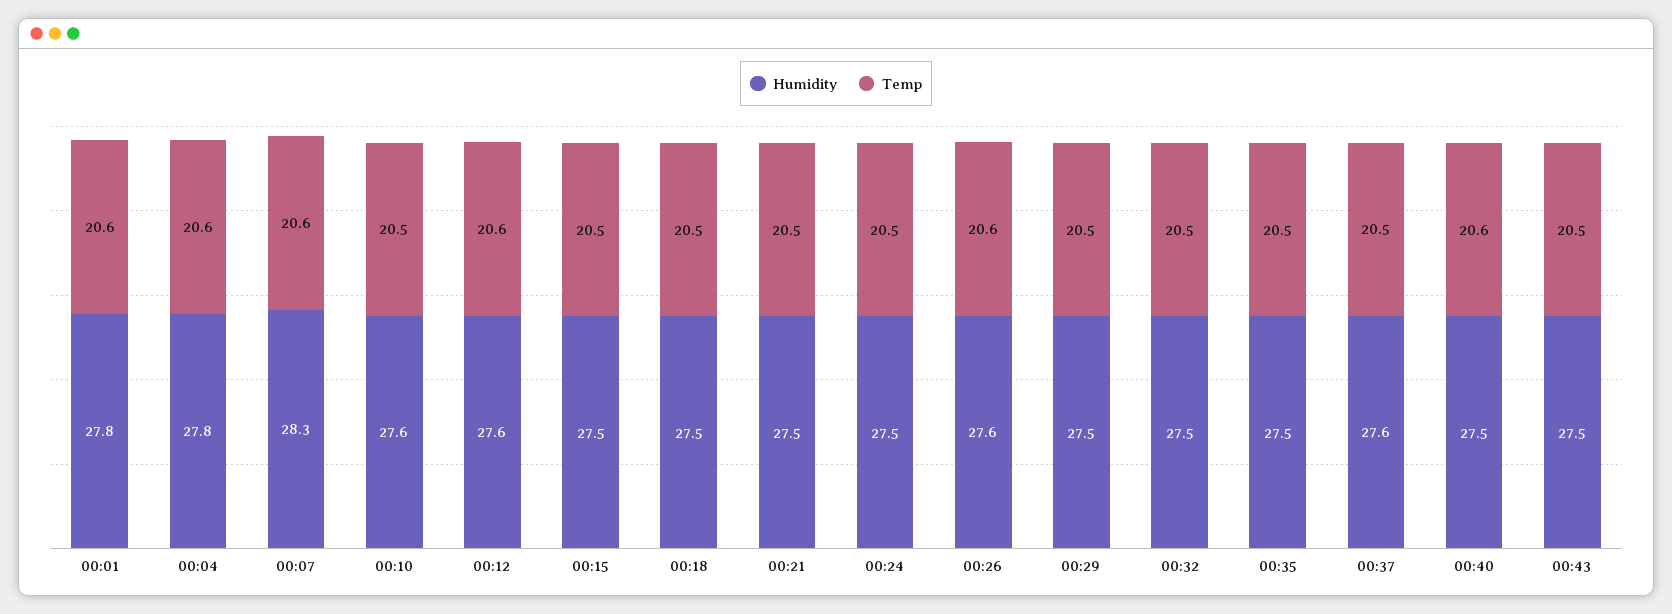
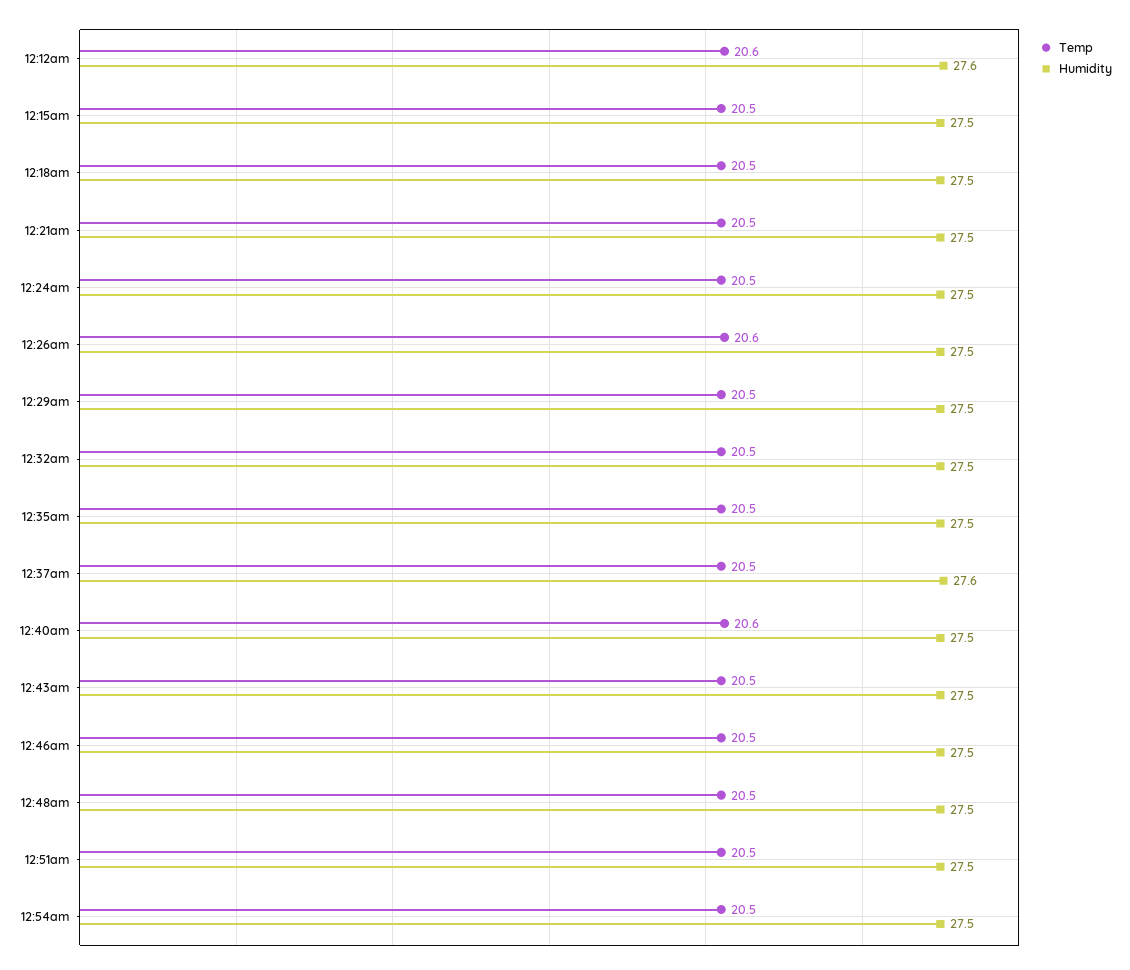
Humidity, 00:01: 27.8 -> none
Temp, 00:01: 20.6 -> none
Humidity, 00:04: 27.8 -> none
Temp, 00:04: 20.6 -> none
Humidity, 00:07: 28.3 -> none
Temp, 00:07: 20.6 -> none
Humidity, 00:10: 27.6 -> none
Temp, 00:10: 20.5 -> none
Humidity, 00:26: 27.6 -> 27.5
Temp, 12:46am: none -> 20.5
Humidity, 12:46am: none -> 27.5
Temp, 12:48am: none -> 20.5
Humidity, 12:48am: none -> 27.5
Temp, 12:51am: none -> 20.5
Humidity, 12:51am: none -> 27.5
Temp, 12:54am: none -> 20.5
Humidity, 12:54am: none -> 27.5

